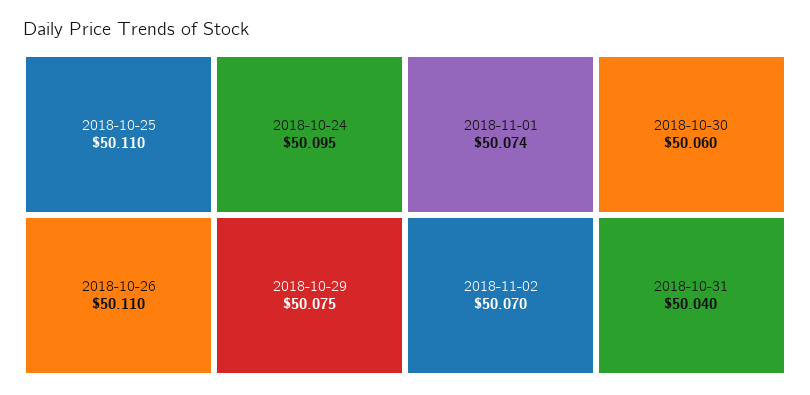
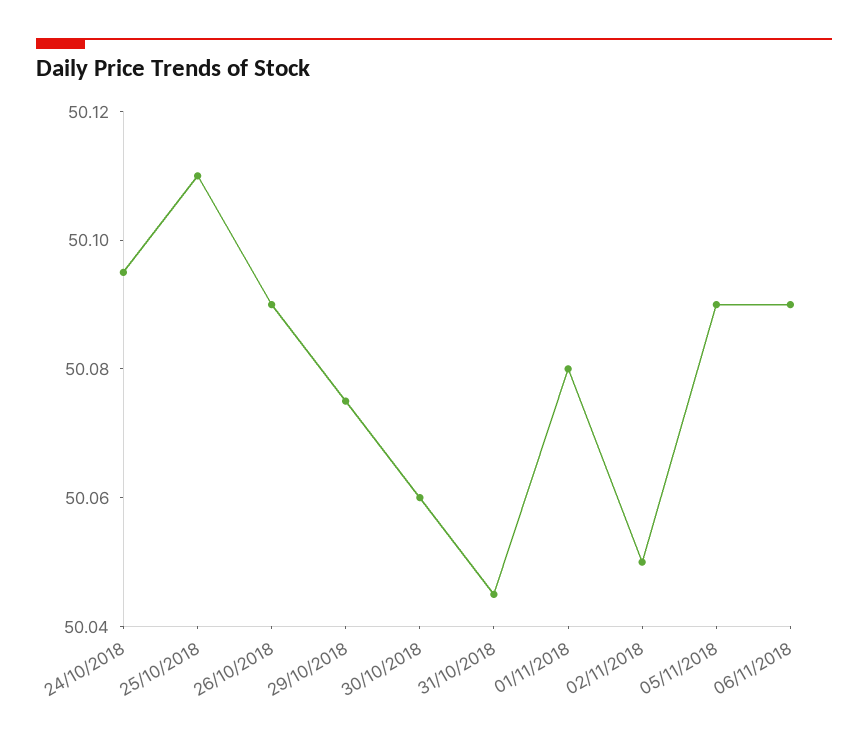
2018-10-26: 50.11 -> 50.09
2018-11-01: 50.074 -> 50.08
2018-11-02: 50.07 -> 50.05
2018-10-31: 50.04 -> 50.045
05/11/2018: none -> 50.09
06/11/2018: none -> 50.09

